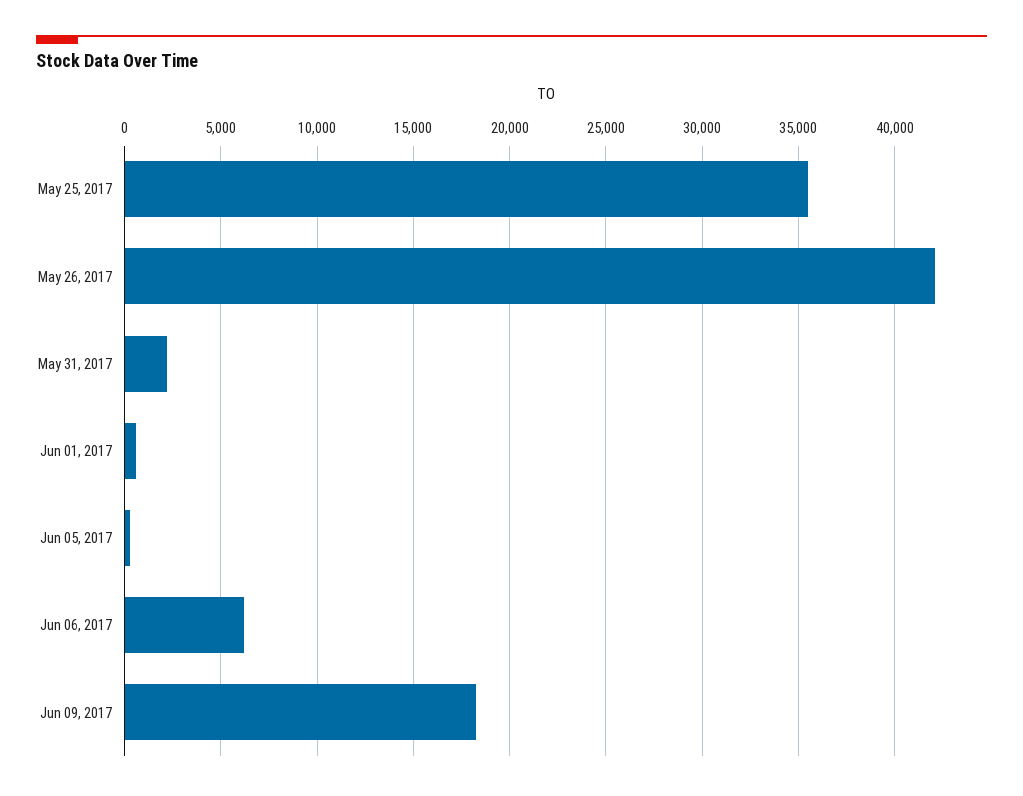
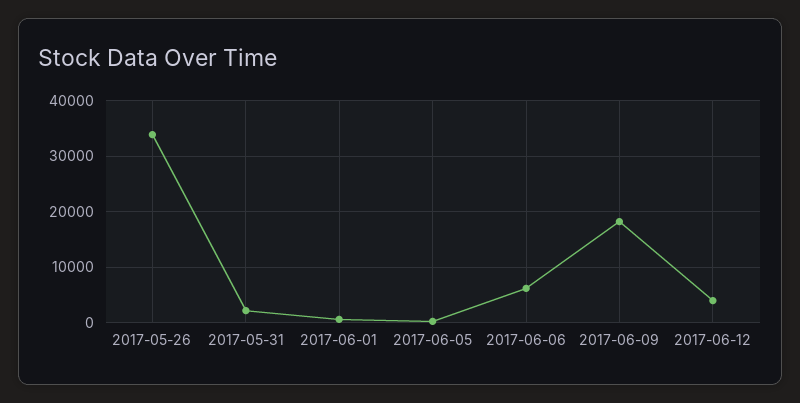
May 25, 2017: 35500 -> none
May 26, 2017: 42000 -> 34000
2017-06-12: none -> 4000

